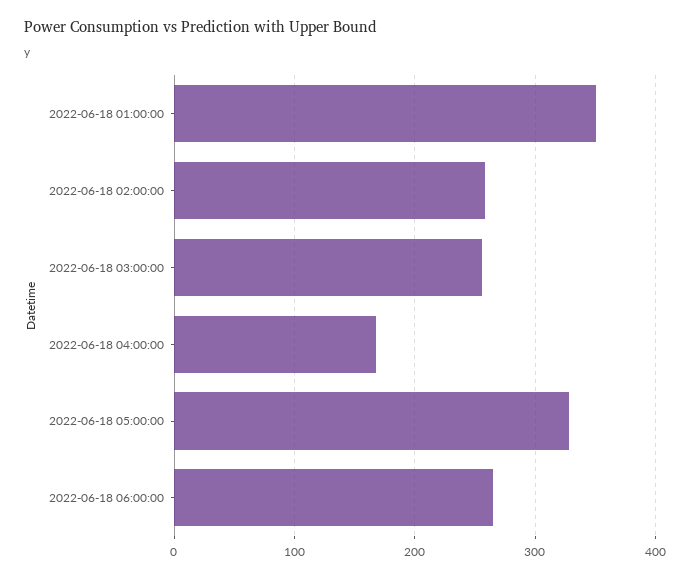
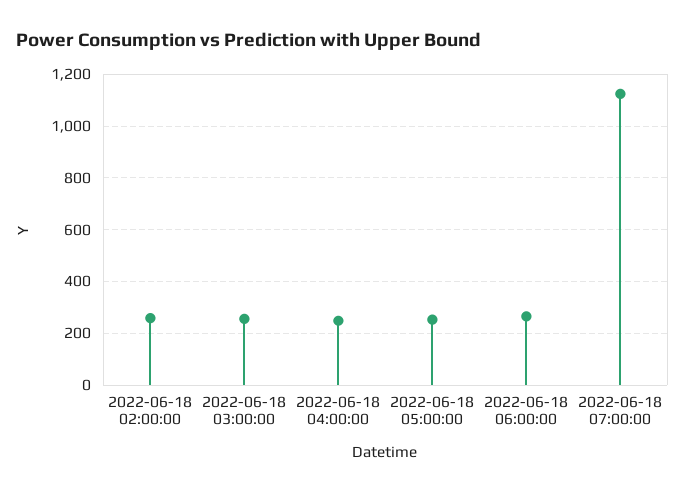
2022-06-18 01:00:00: 350 -> none
2022-06-18 04:00:00: 170 -> 250
2022-06-18 05:00:00: 330 -> 250
2022-06-18 07:00:00: none -> 1125

